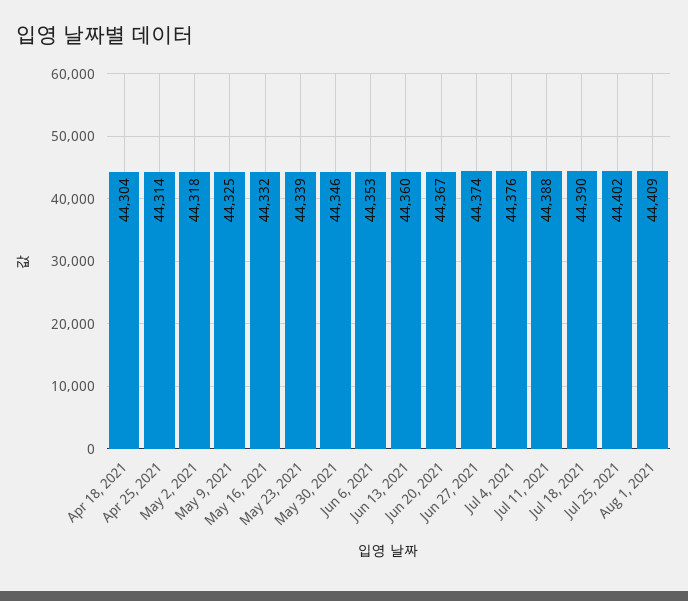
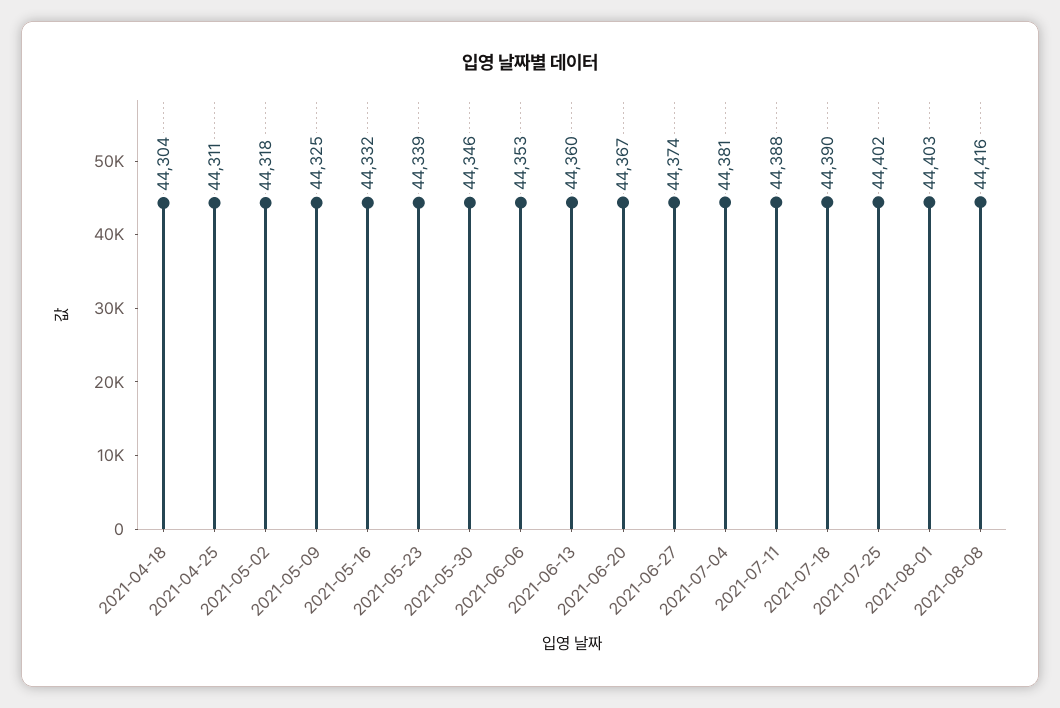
Apr 25, 2021: 44314 -> 44311
Jul 4, 2021: 44376 -> 44381
Aug 1, 2021: 44409 -> 44403
2021-08-08: none -> 44416

